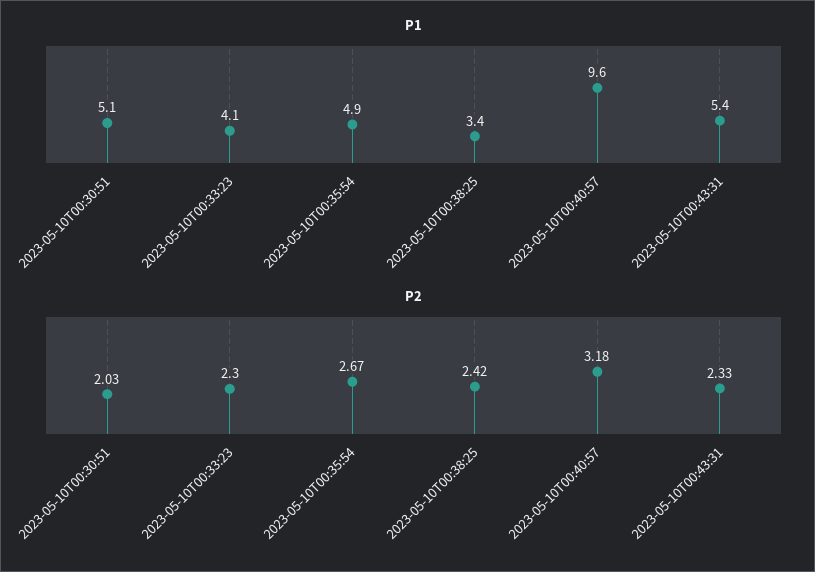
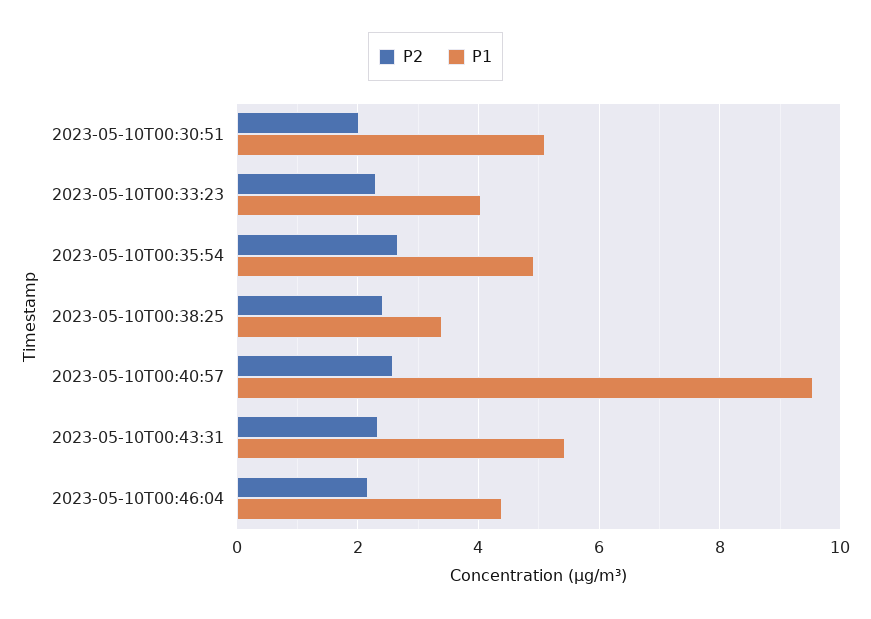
P2, 2023-05-10T00:40:57: 3.18 -> 2.6
P2, 2023-05-10T00:46:04: none -> 2.2
P1, 2023-05-10T00:46:04: none -> 4.4

